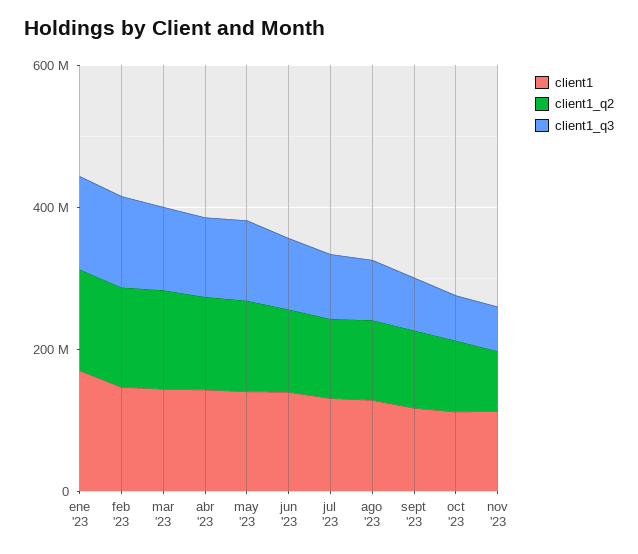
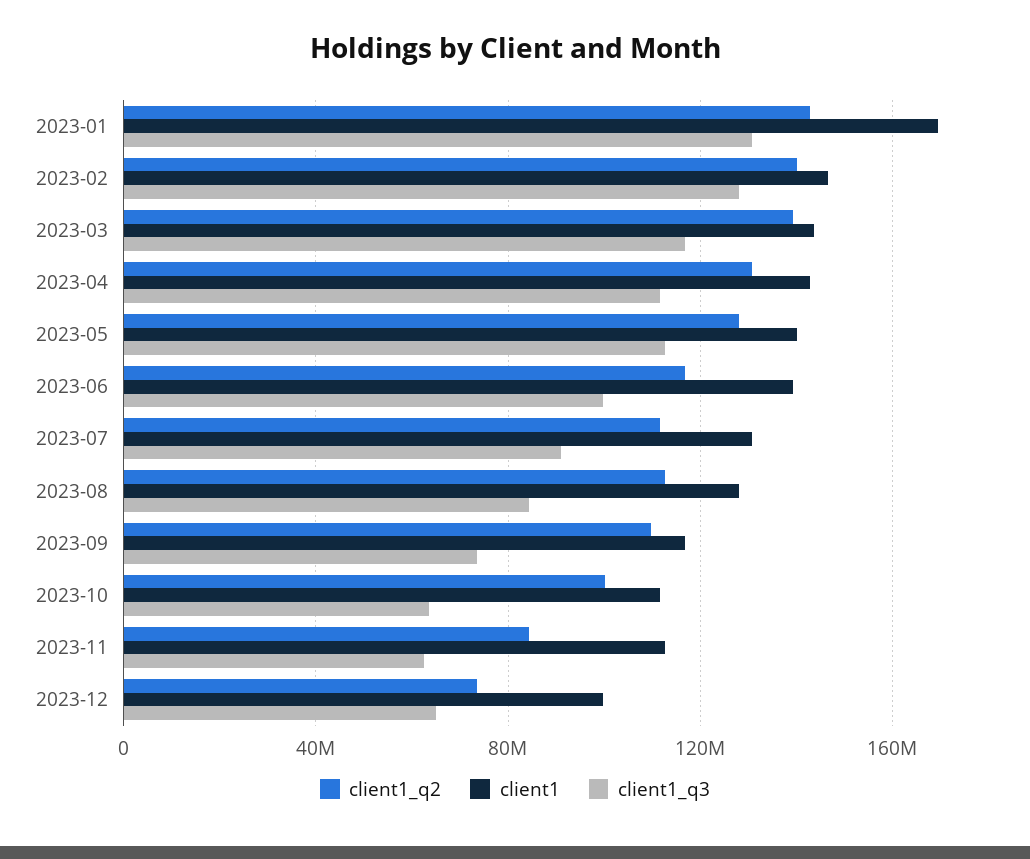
client1_q2, 2023-12: none -> 75000000
client1, 2023-12: none -> 100000000
client1_q3, 2023-12: none -> 65000000

